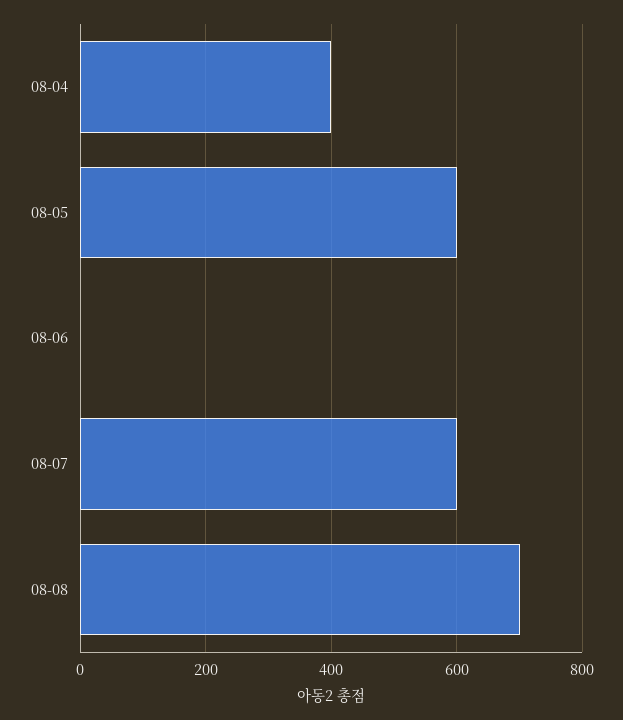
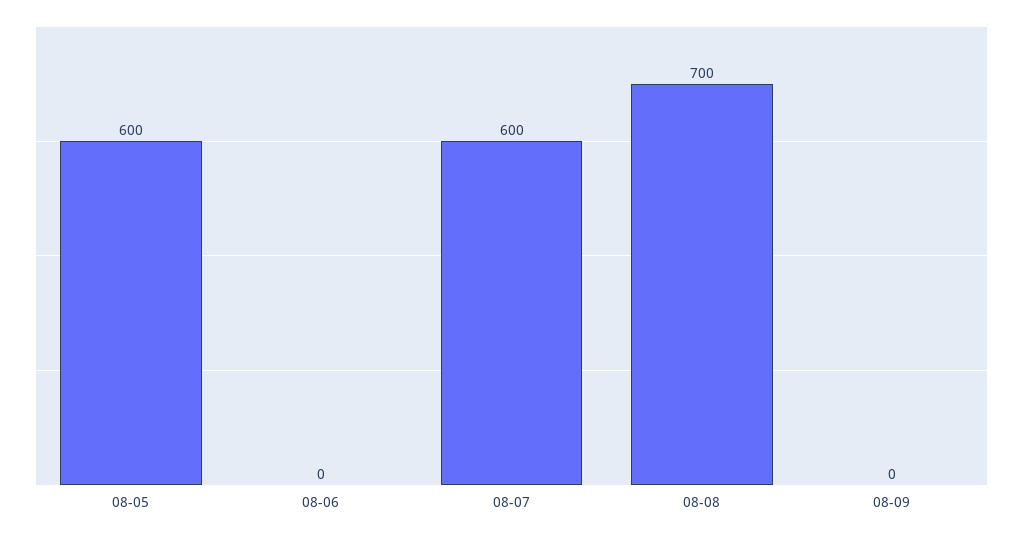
08-04: 400 -> none
08-09: none -> 0

